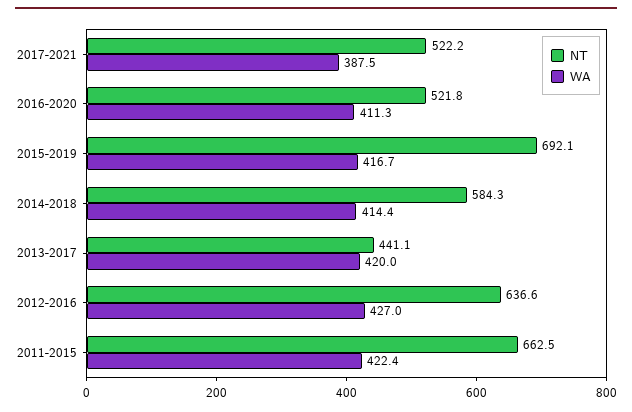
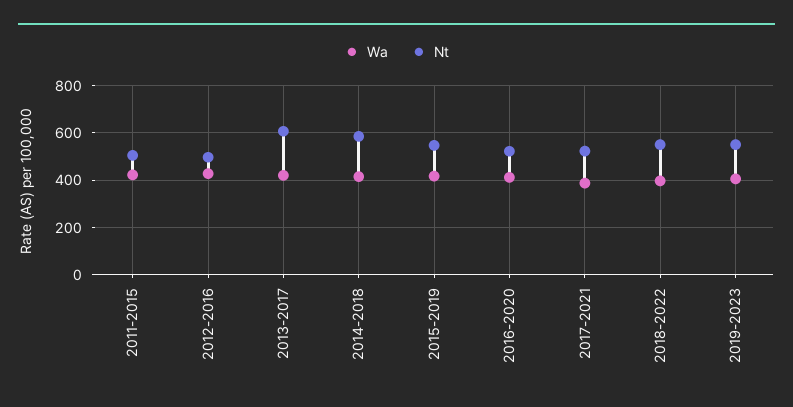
NT, 2015-2019: 692.1 -> 550
NT, 2013-2017: 441.1 -> 600
NT, 2012-2016: 636.6 -> 500
NT, 2011-2015: 662.5 -> 500
WA, 2018-2022: none -> 400
NT, 2018-2022: none -> 550
WA, 2019-2023: none -> 400
NT, 2019-2023: none -> 550

